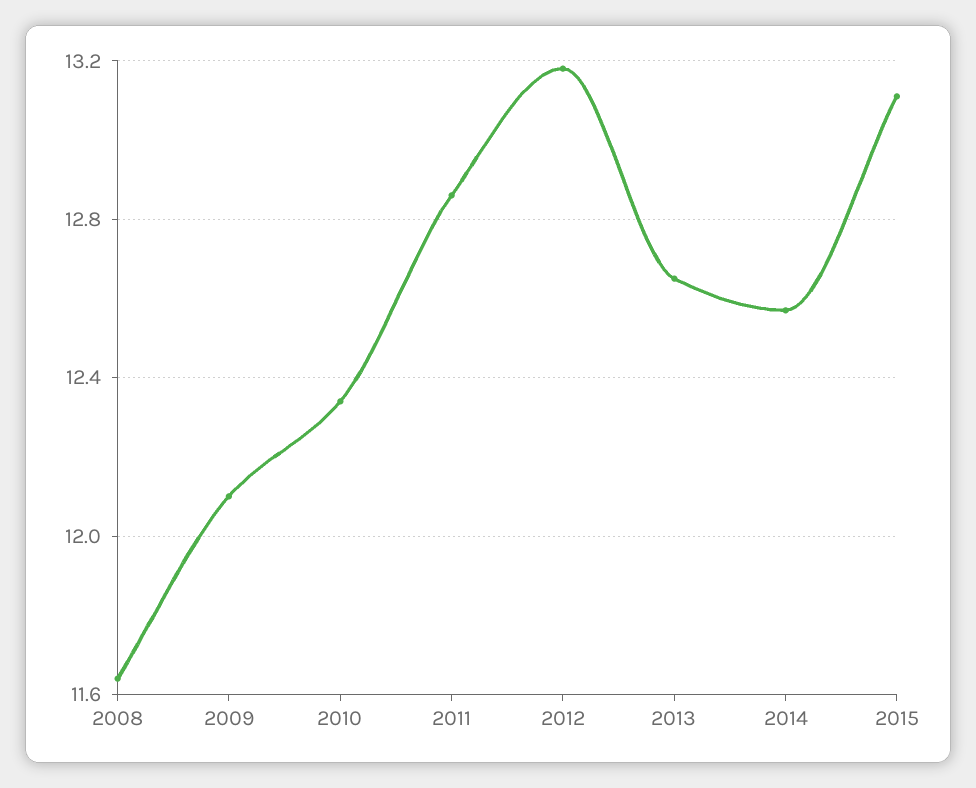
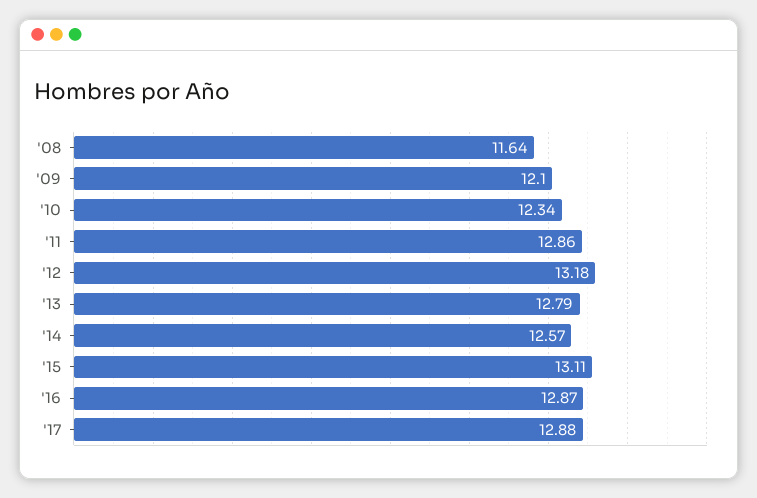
2013: 12.65 -> 12.79
'16: none -> 12.87
'17: none -> 12.88

